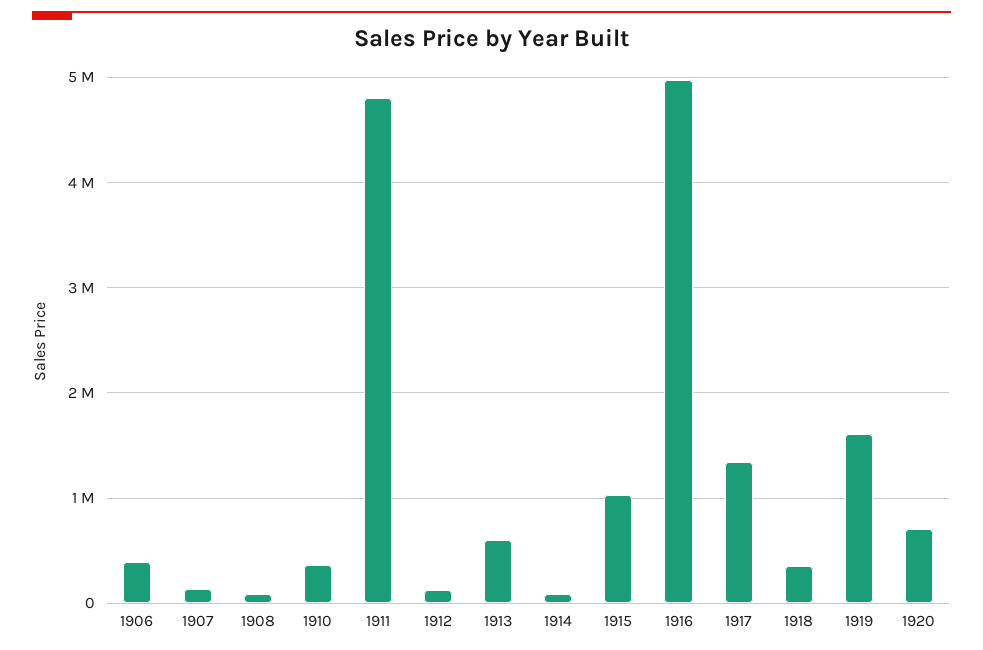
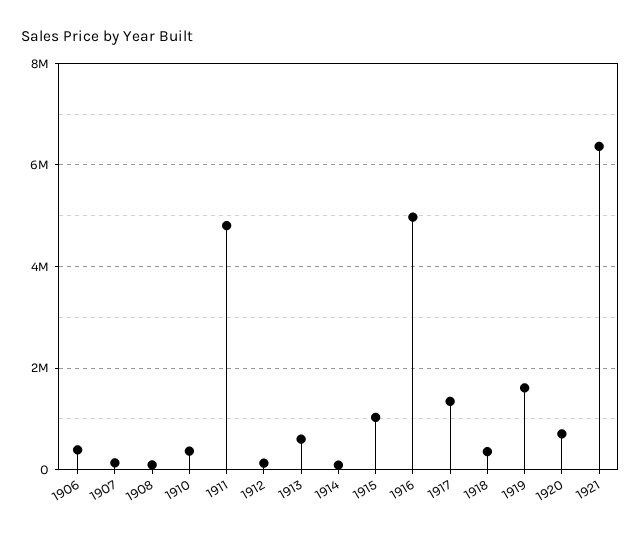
1921: none -> 6400000

